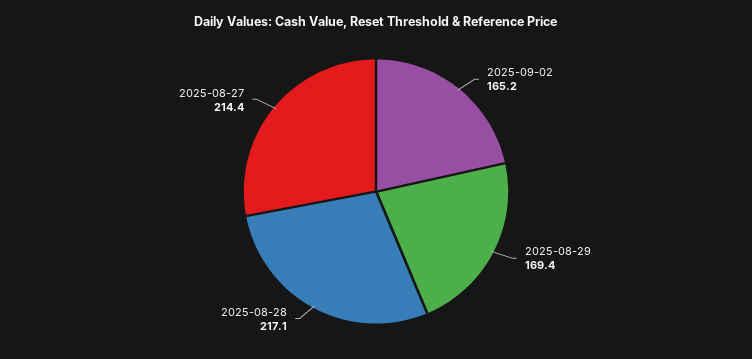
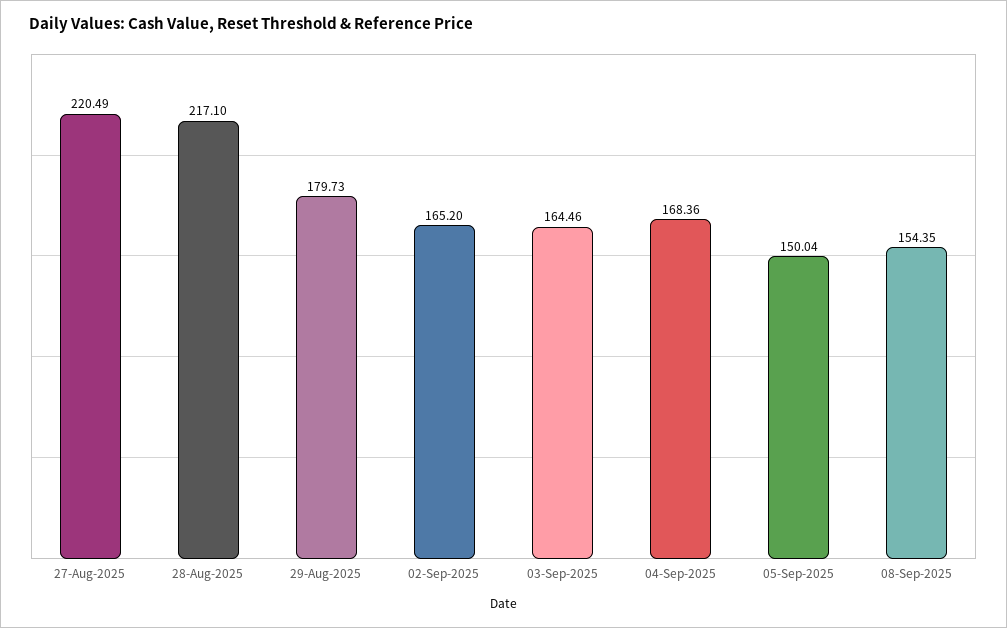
2025-08-29: 169.4 -> 179.73
2025-08-27: 214.4 -> 220.49
03-Sep-2025: none -> 164.46
04-Sep-2025: none -> 168.36
05-Sep-2025: none -> 150.04
08-Sep-2025: none -> 154.35

